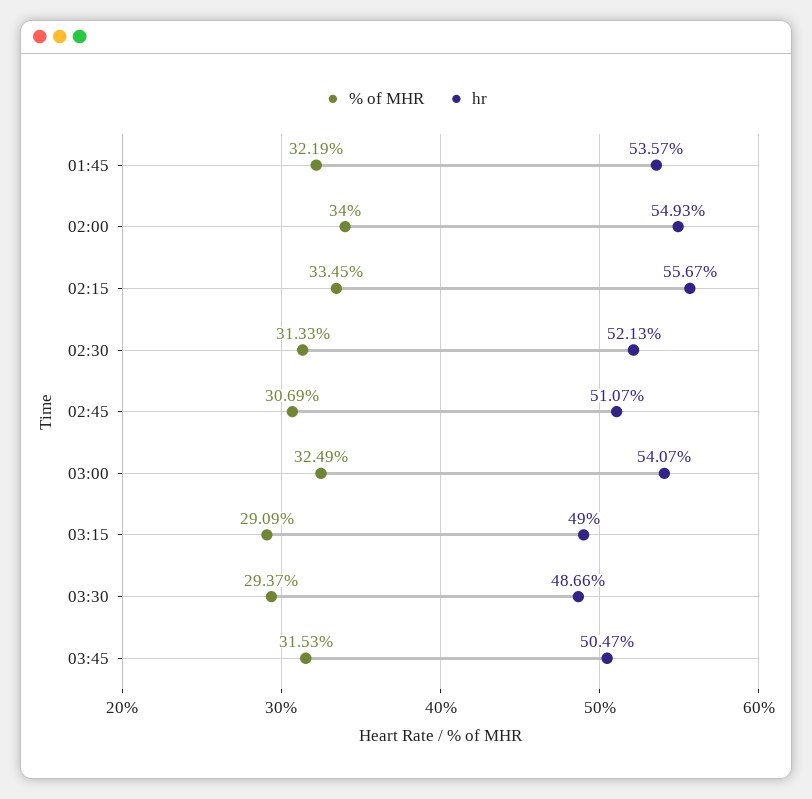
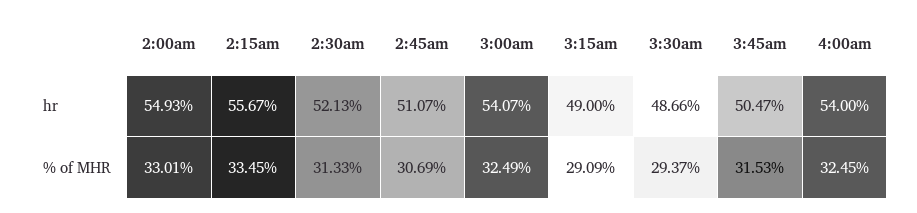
% of MHR, 01:45: 32.19 -> none
hr, 01:45: 53.57 -> none
% of MHR, 02:00: 34 -> 33.01
hr, 4:00am: none -> 54
% of MHR, 4:00am: none -> 32.45

